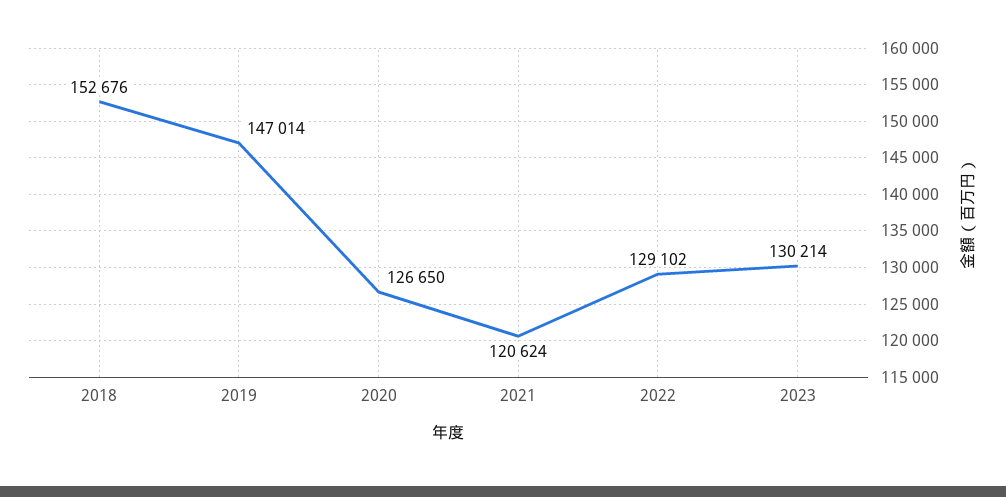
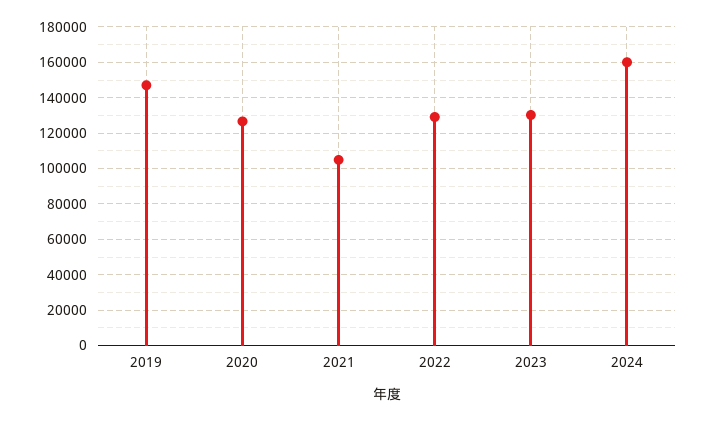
2018: 152676 -> none
2021: 120624 -> 105000
2024: none -> 160000

